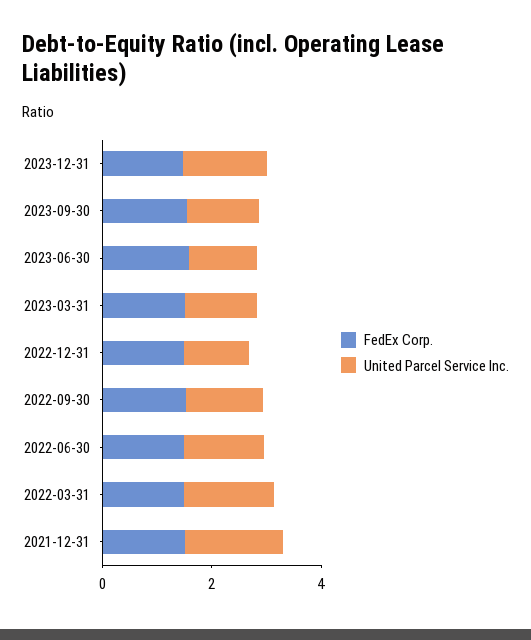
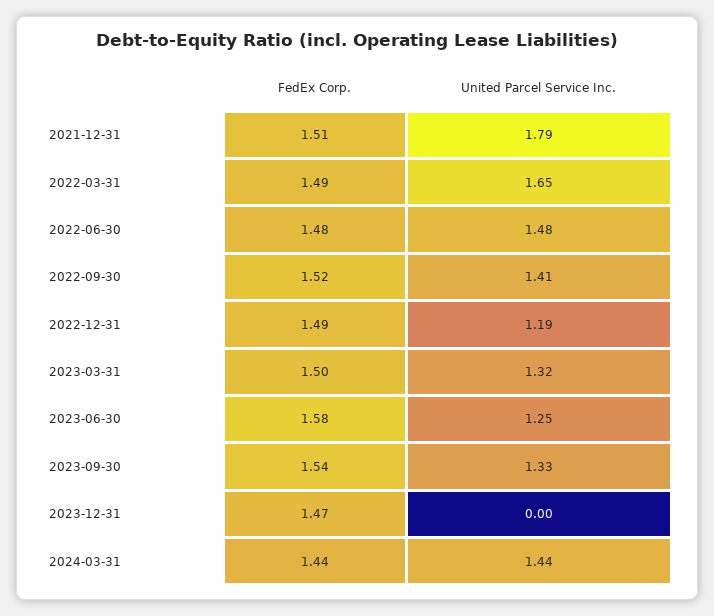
United Parcel Service Inc., 2023-12-31: 1.5 -> 0
FedEx Corp., 2024-03-31: none -> 1.44
United Parcel Service Inc., 2024-03-31: none -> 1.44

